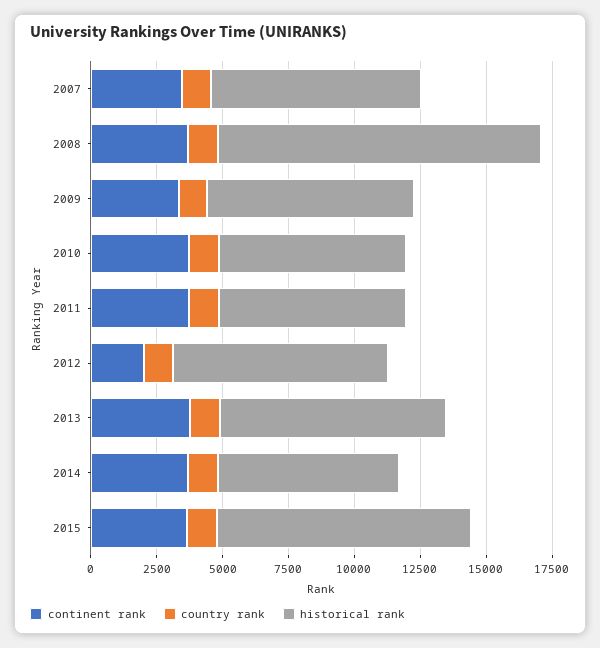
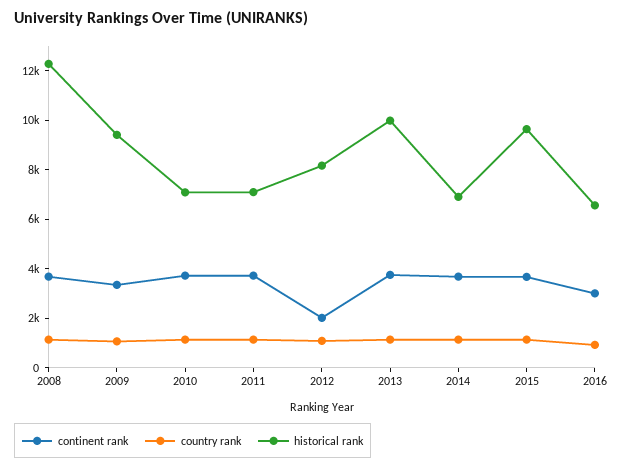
continent rank, 2007: 3500 -> none
country rank, 2007: 1000 -> none
historical rank, 2007: 8000 -> none
historical rank, 2009: 8000 -> 9500
historical rank, 2013: 8500 -> 10000
continent rank, 2016: none -> 3000
country rank, 2016: none -> 1000
historical rank, 2016: none -> 6500

